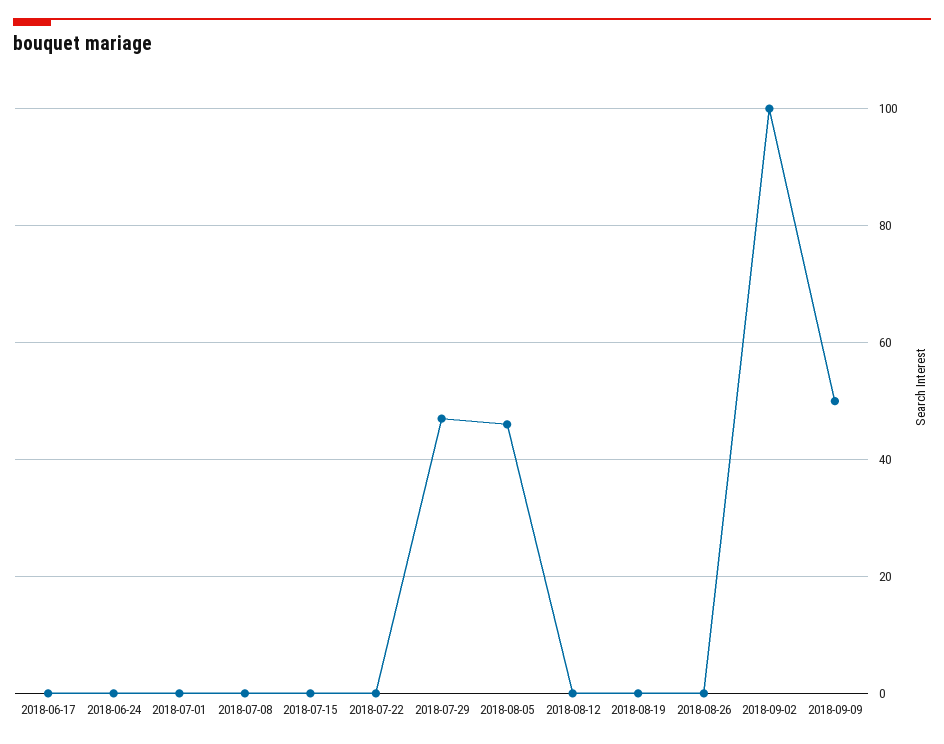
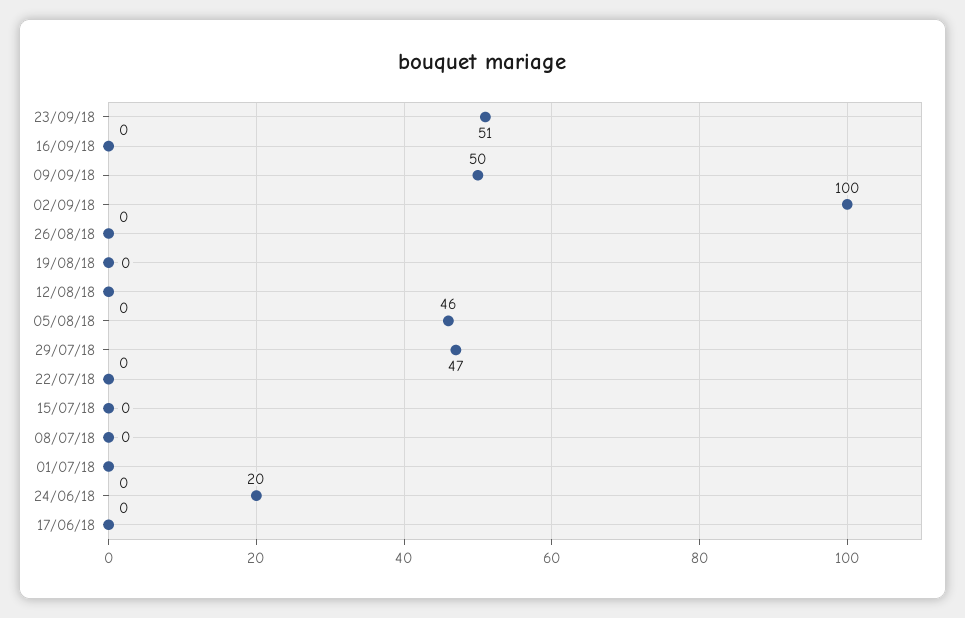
2018-06-24: 0 -> 20
23/09/18: none -> 51
16/09/18: none -> 0

